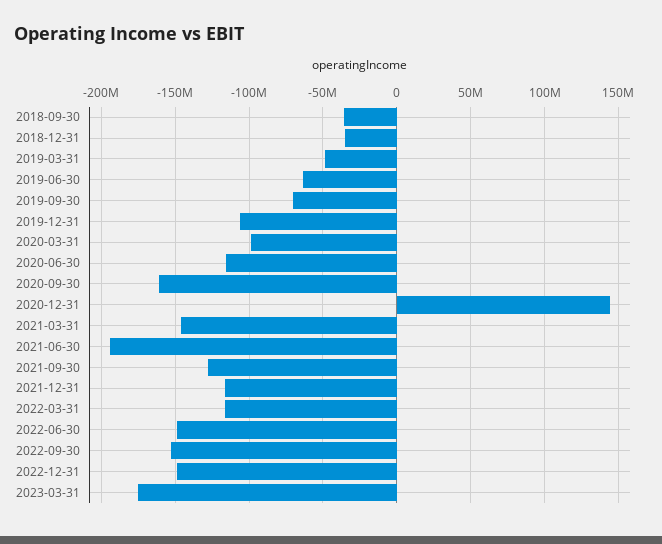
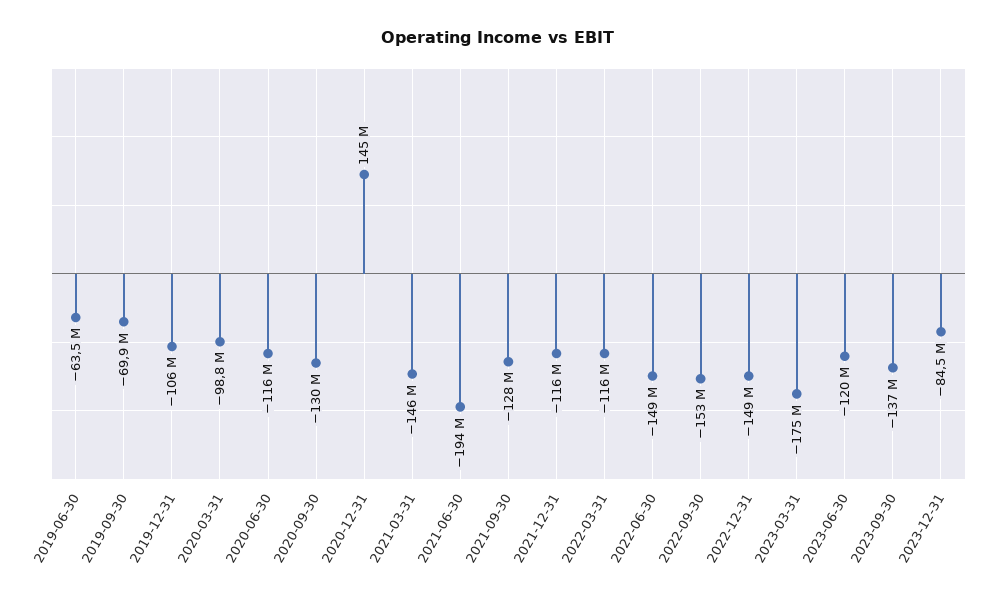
2018-09-30: -35000000 -> none
2018-12-31: -35000000 -> none
2019-03-31: -50000000 -> none
2020-09-30: -160000000 -> -130000000
2023-06-30: none -> -120000000
2023-09-30: none -> -137000000
2023-12-31: none -> -84500000

